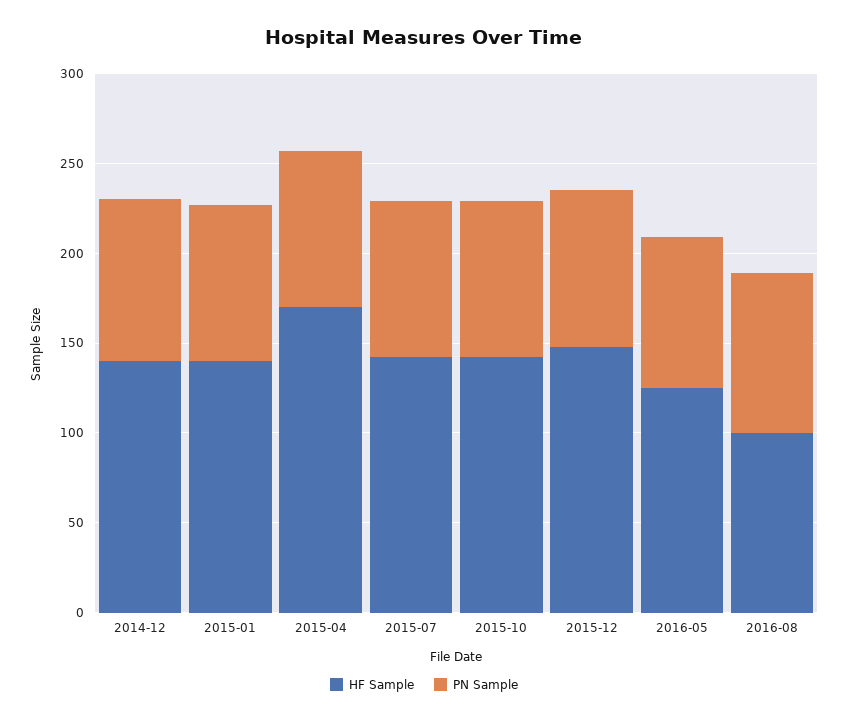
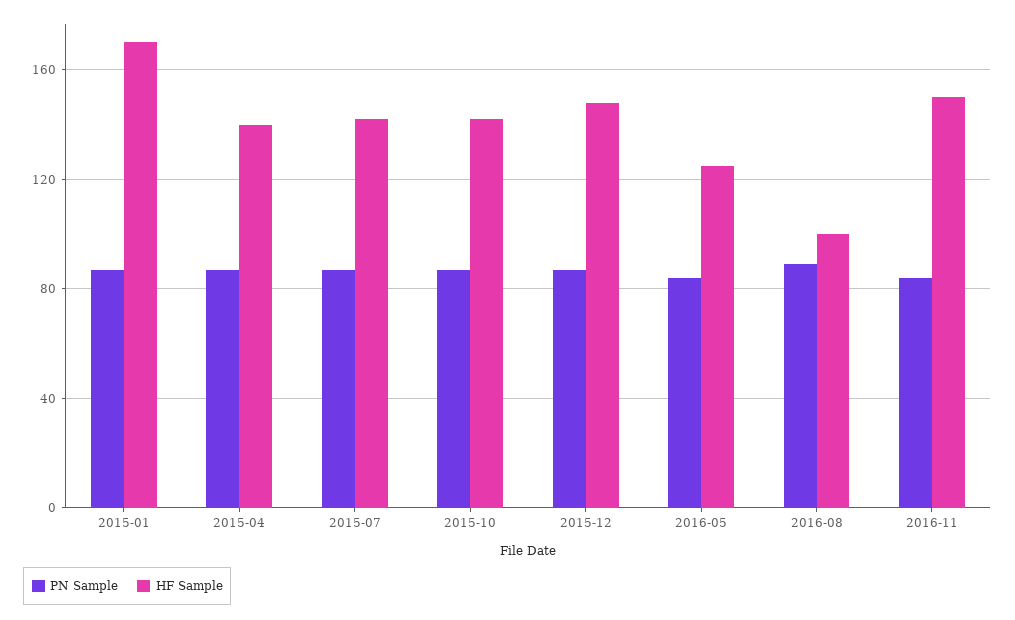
HF Sample, 2014-12: 140 -> none
PN Sample, 2014-12: 90 -> none
HF Sample, 2015-01: 140 -> 170
HF Sample, 2015-04: 170 -> 140
PN Sample, 2016-11: none -> 85
HF Sample, 2016-11: none -> 150

